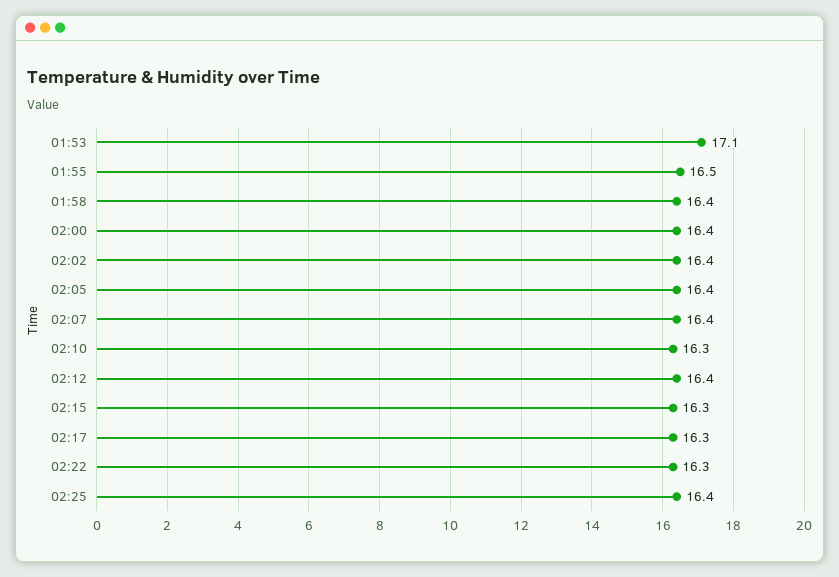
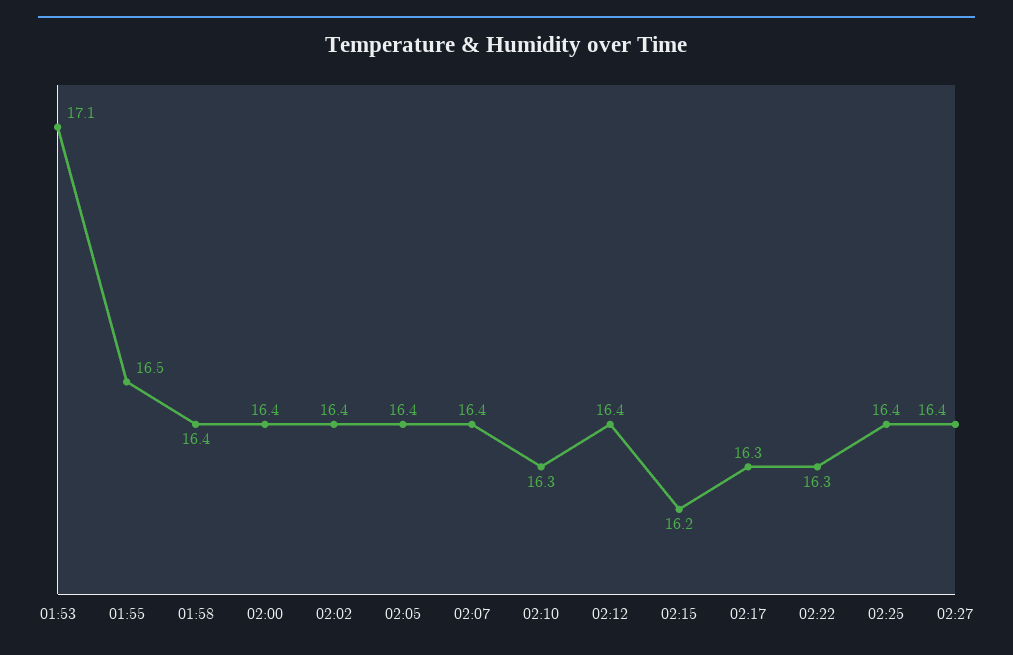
02:15: 16.3 -> 16.2
02:27: none -> 16.4

